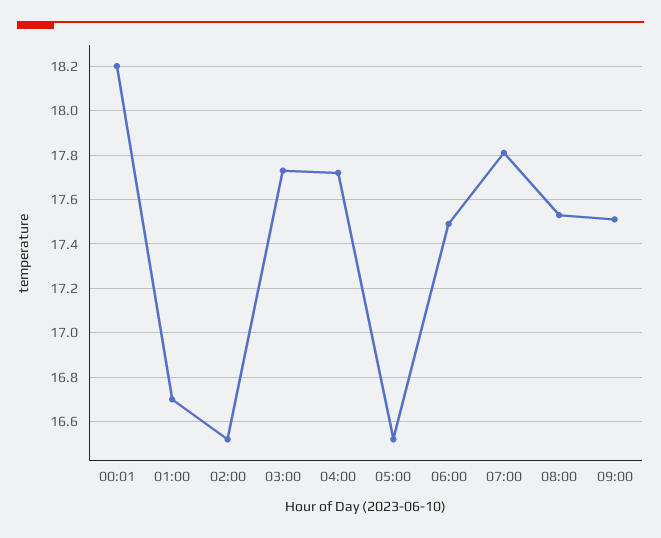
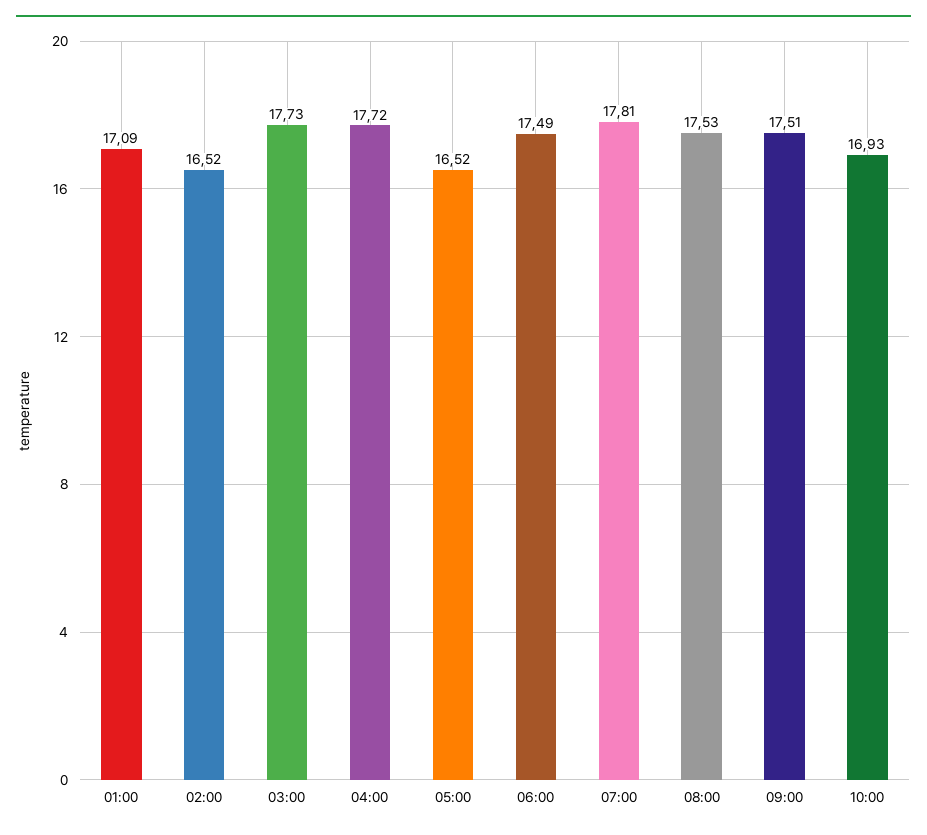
00:01: 18.2 -> none
01:00: 16.7 -> 17.09
10:00: none -> 16.93

